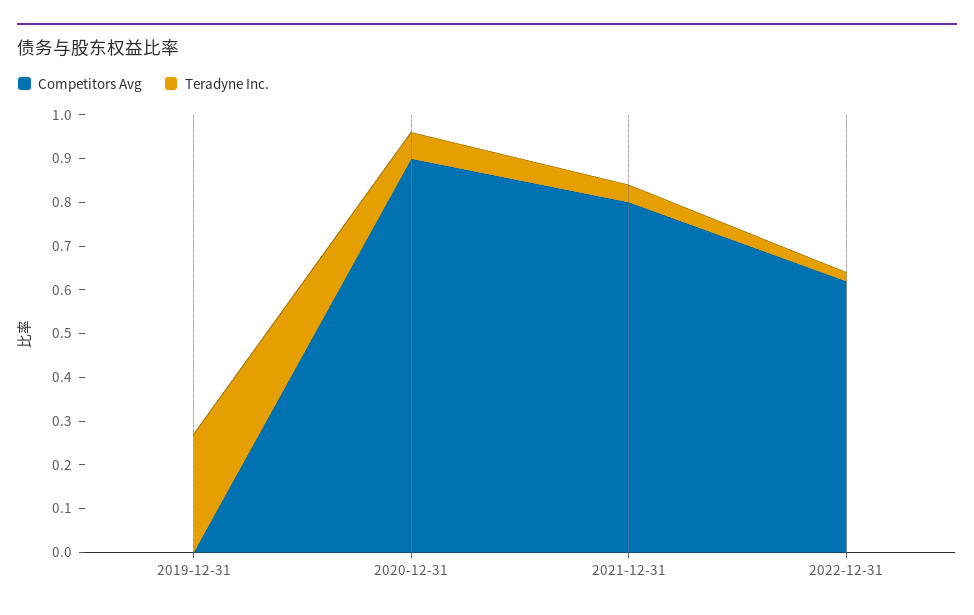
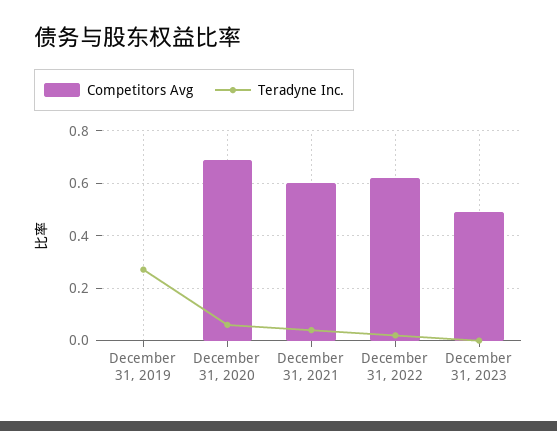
Competitors Avg, 2020-12-31: 0.9 -> 0.7
Competitors Avg, 2021-12-31: 0.8 -> 0.6
Competitors Avg, December 31, 2023: none -> 0.5
Teradyne Inc., December 31, 2023: none -> 0

